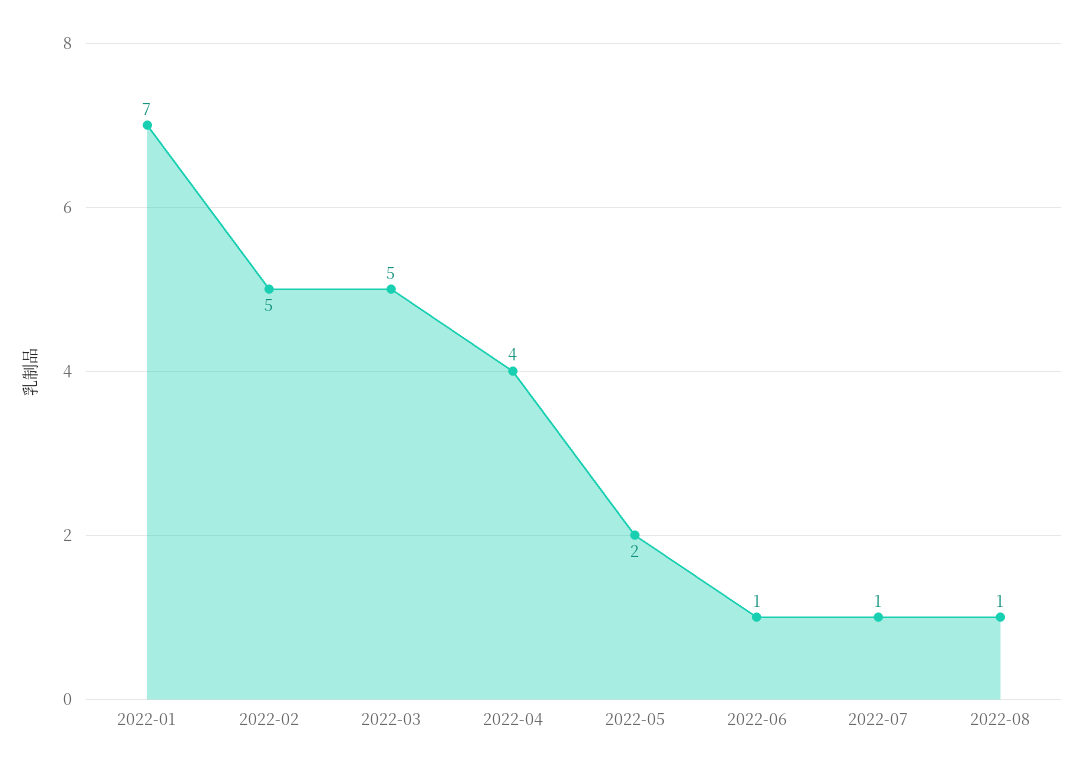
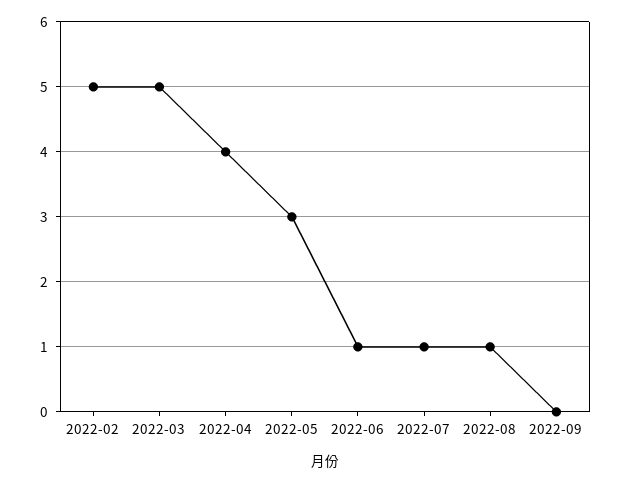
2022-01: 7 -> none
2022-05: 2 -> 3
2022-09: none -> 0

